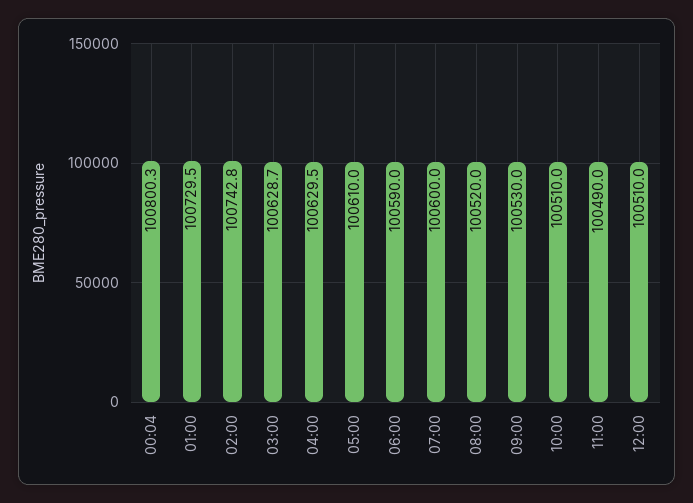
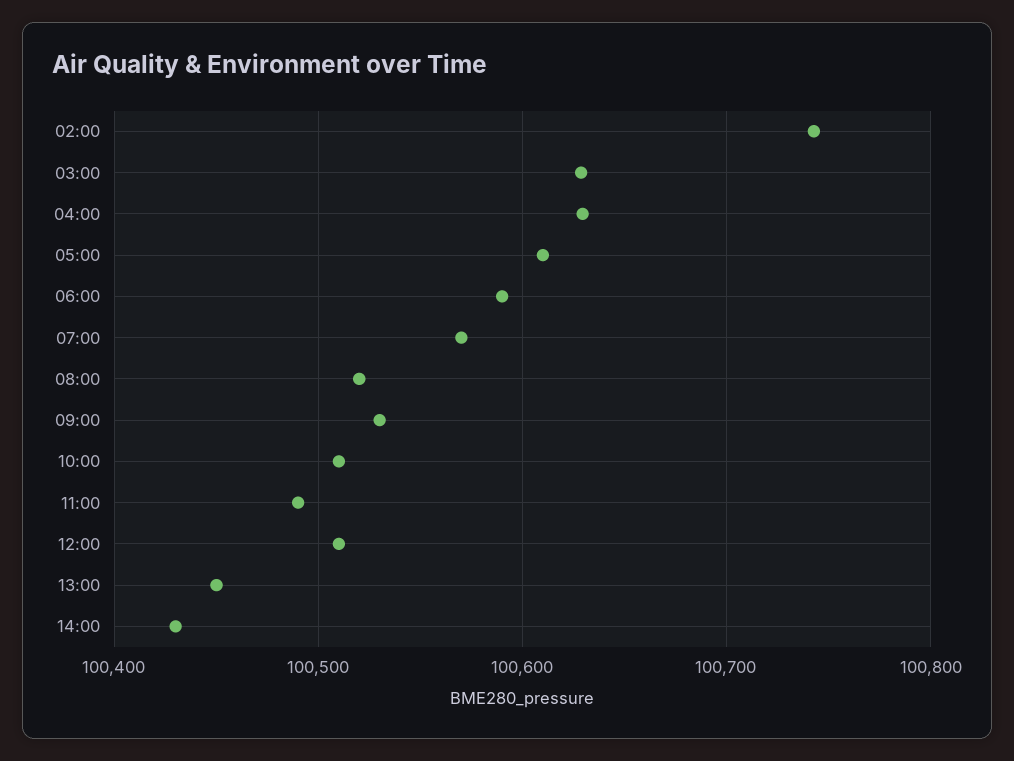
00:04: 100800.3 -> none
01:00: 100729.5 -> none
07:00: 100600 -> 100570
13:00: none -> 100450
14:00: none -> 100430

